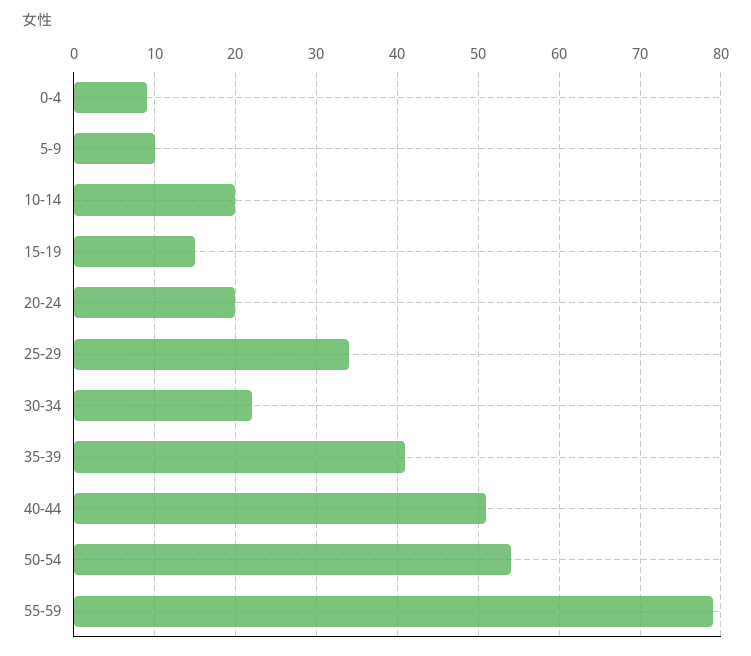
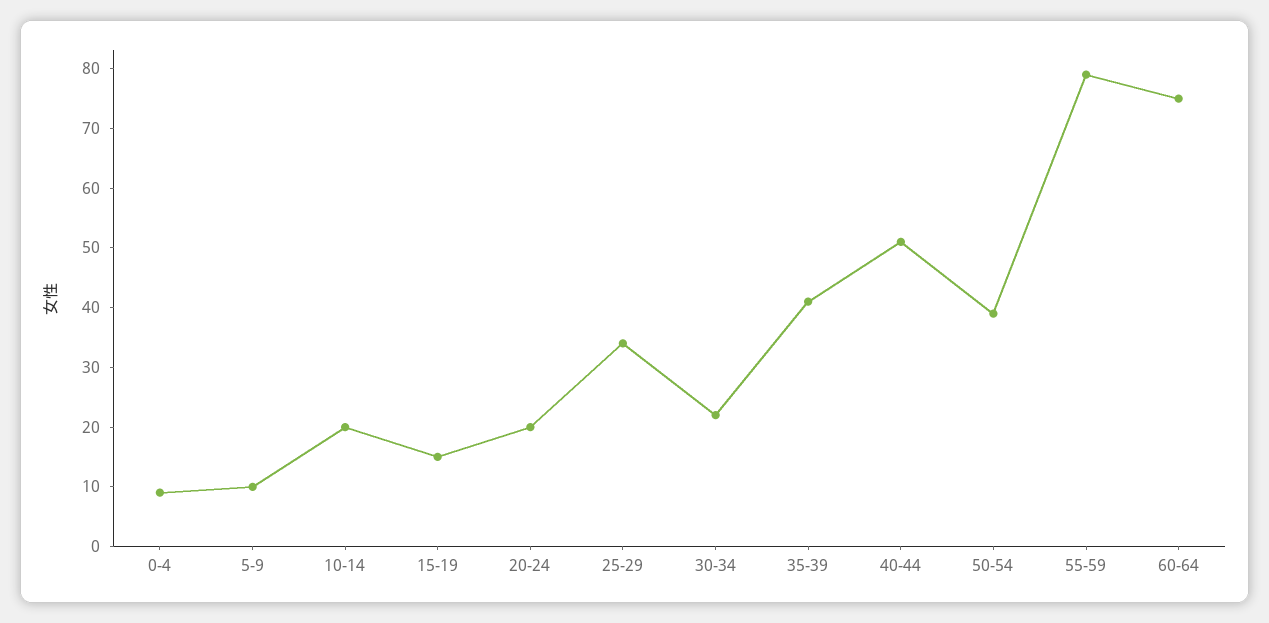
50-54: 54 -> 40
60-64: none -> 75

